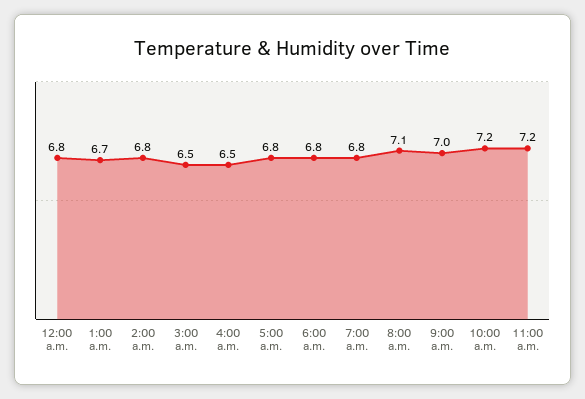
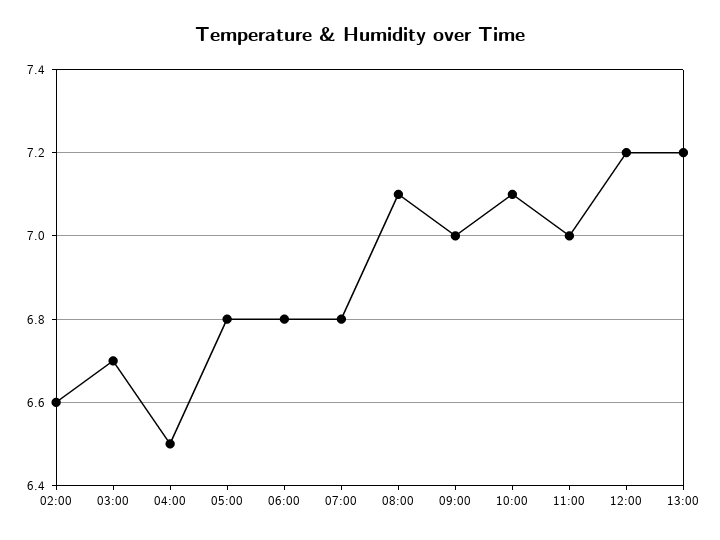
12:00 a.m.: 6.8 -> none
1:00 a.m.: 6.7 -> none
2:00 a.m.: 6.8 -> 6.6
3:00 a.m.: 6.5 -> 6.7
10:00 a.m.: 7.2 -> 7.1
11:00 a.m.: 7.2 -> 7
12:00: none -> 7.2
13:00: none -> 7.2

